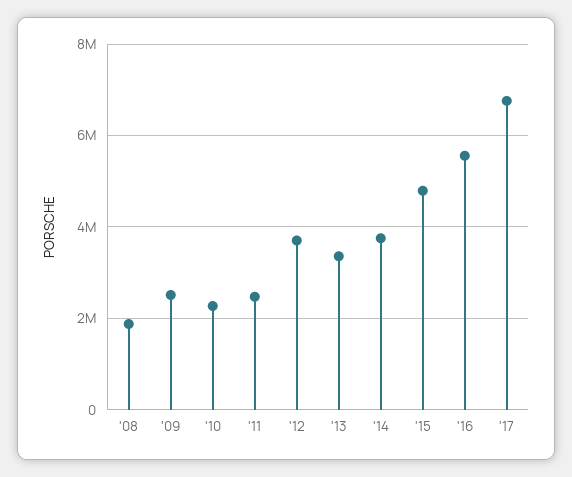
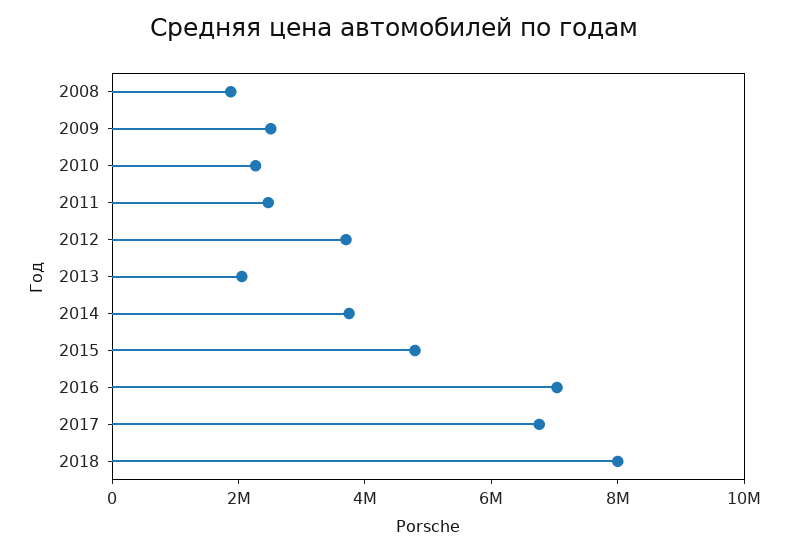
'13: 3400000 -> 2000000
'16: 5600000 -> 7000000
2018: none -> 8000000

